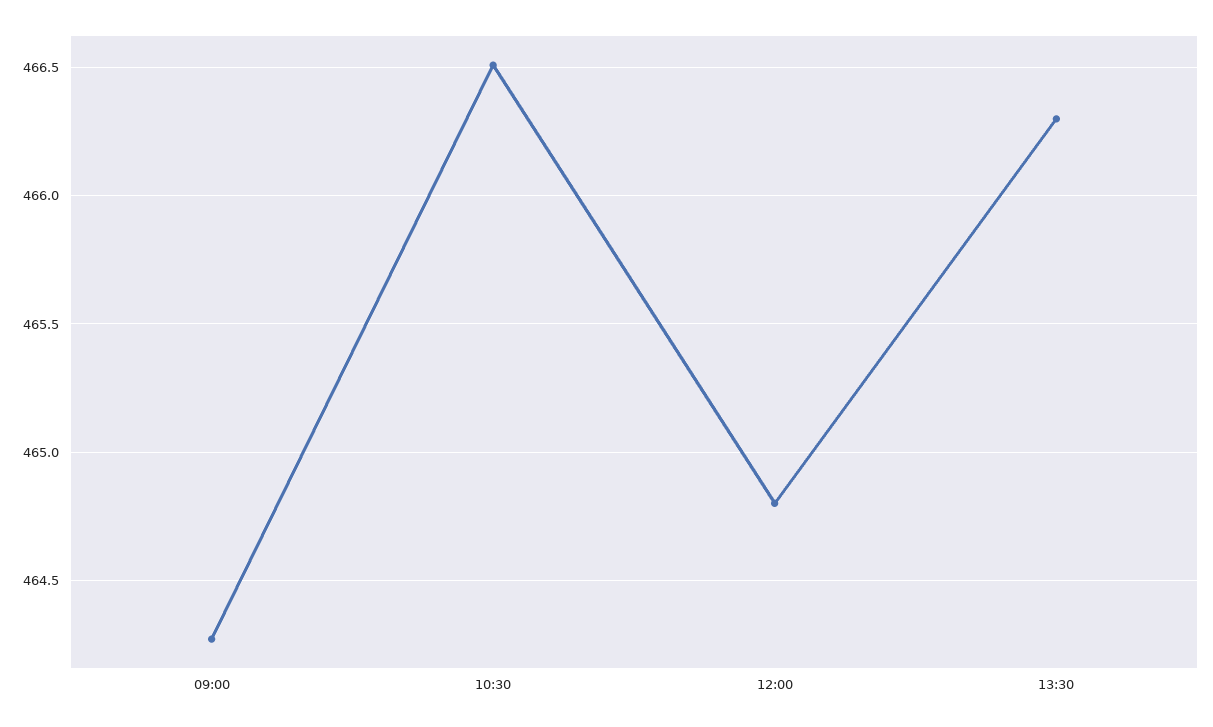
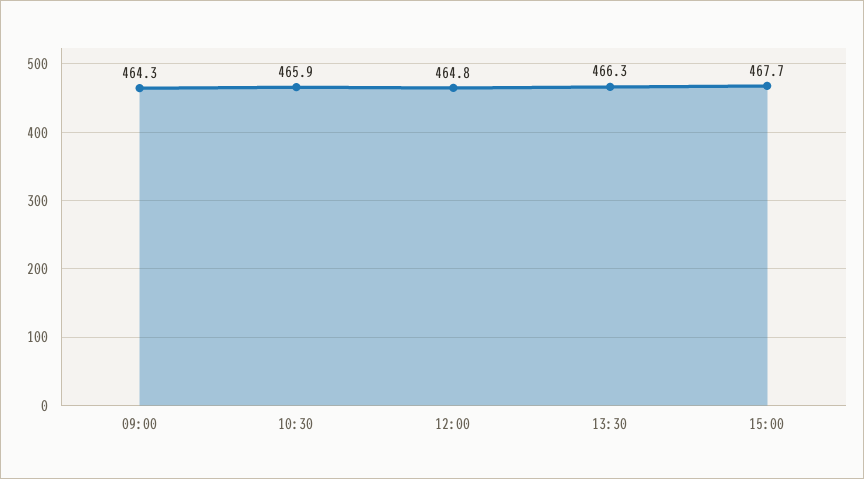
10:30: 466.5 -> 465.9
15:00: none -> 467.7

